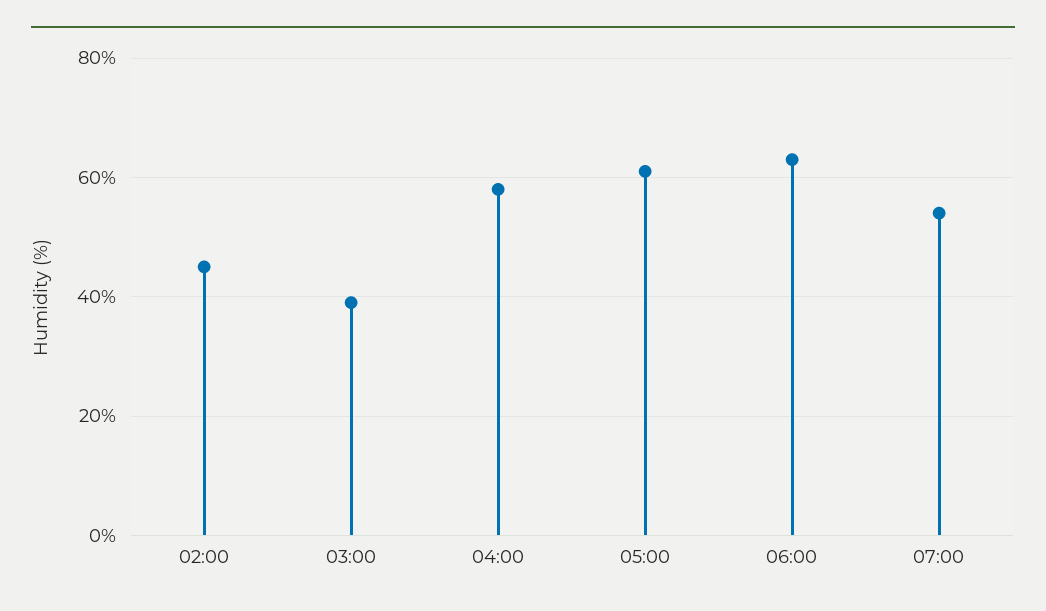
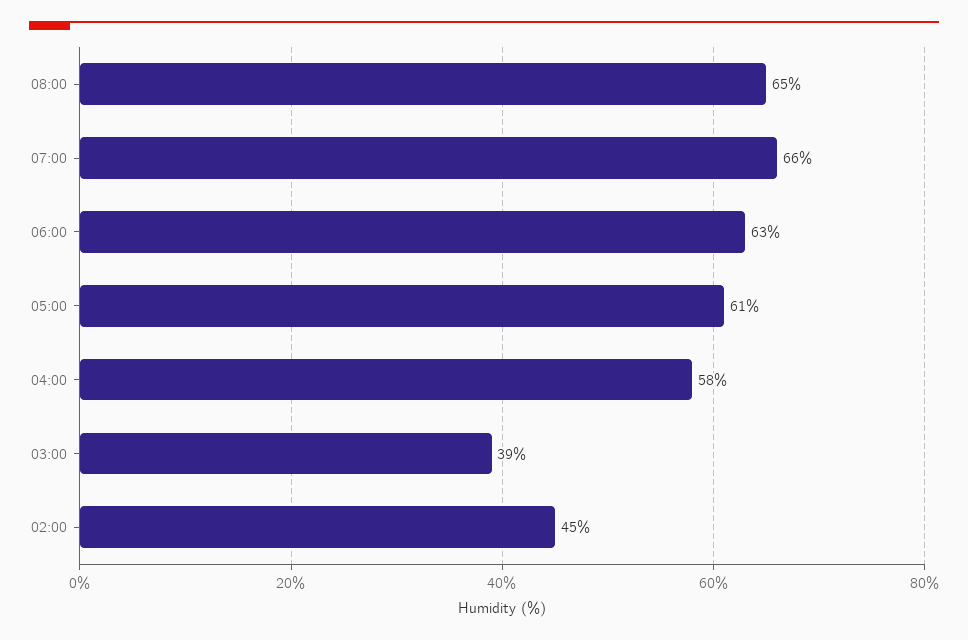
07:00: 55 -> 66
08:00: none -> 65

